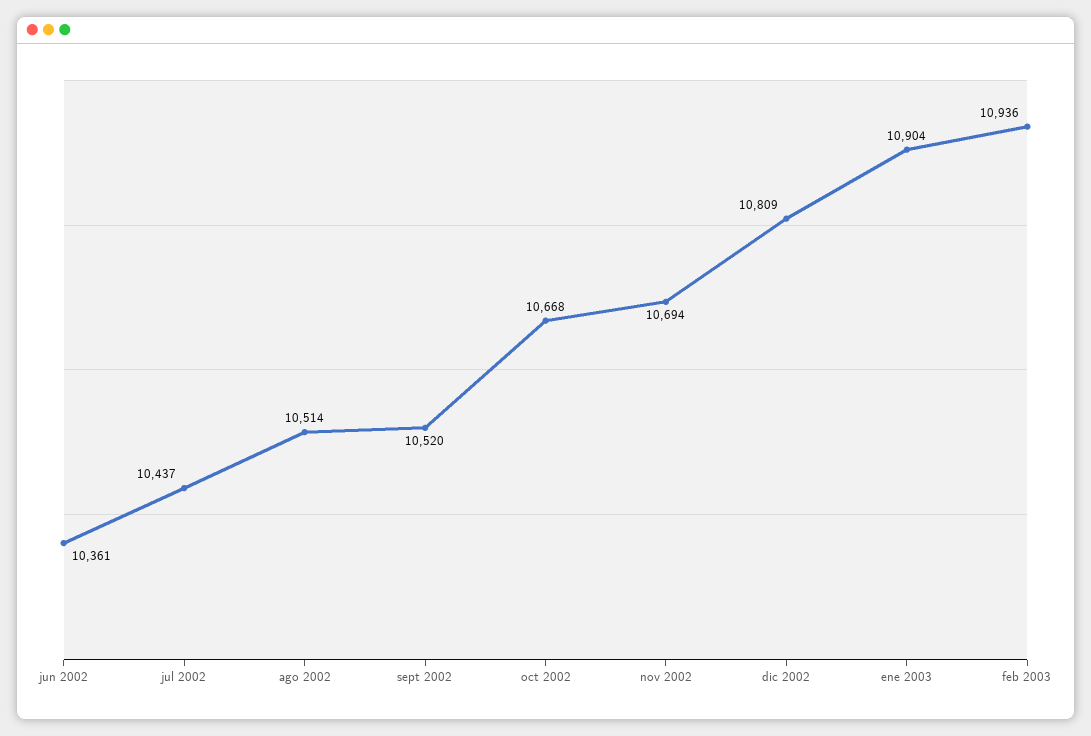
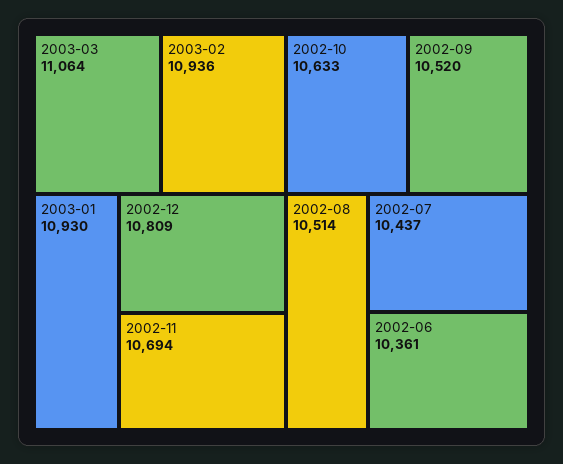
oct 2002: 10668 -> 10633
ene 2003: 10904 -> 10930
2003-03: none -> 11064

